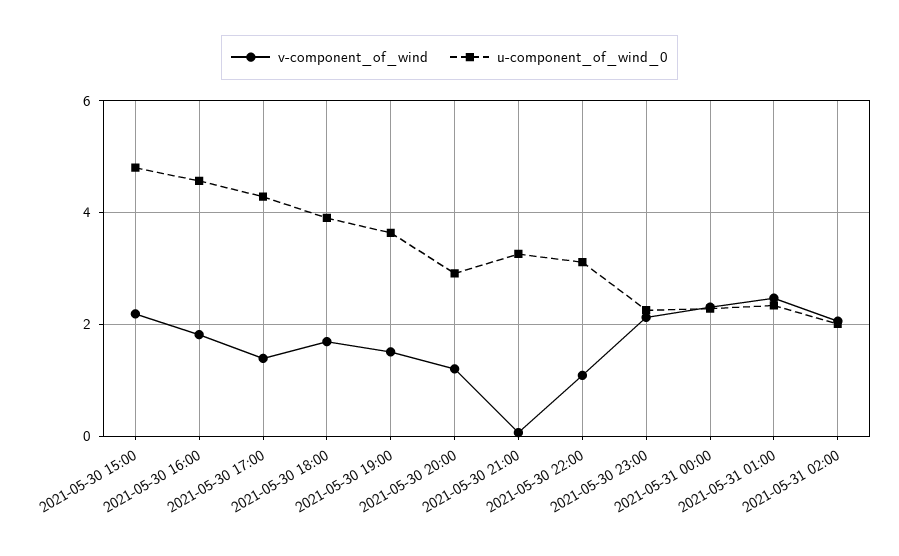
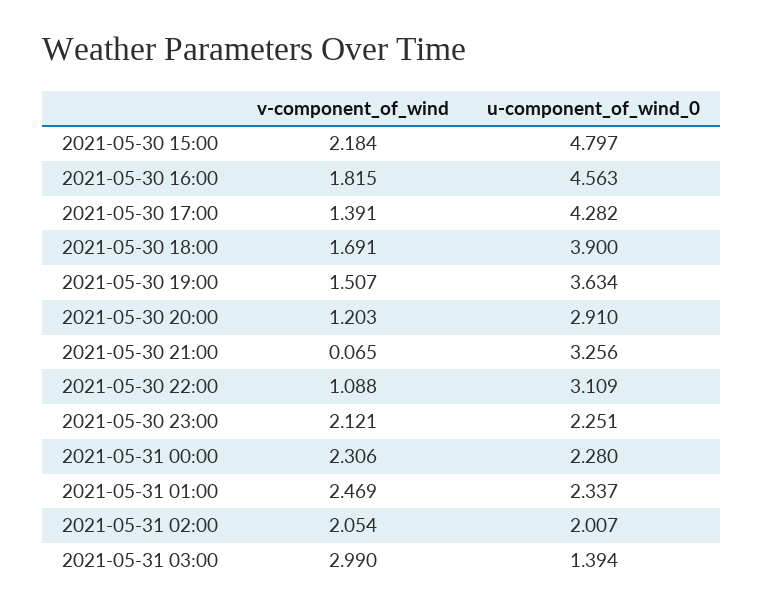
v-component_of_wind, 2021-05-31 03:00: none -> 2.99
u-component_of_wind_0, 2021-05-31 03:00: none -> 1.394

